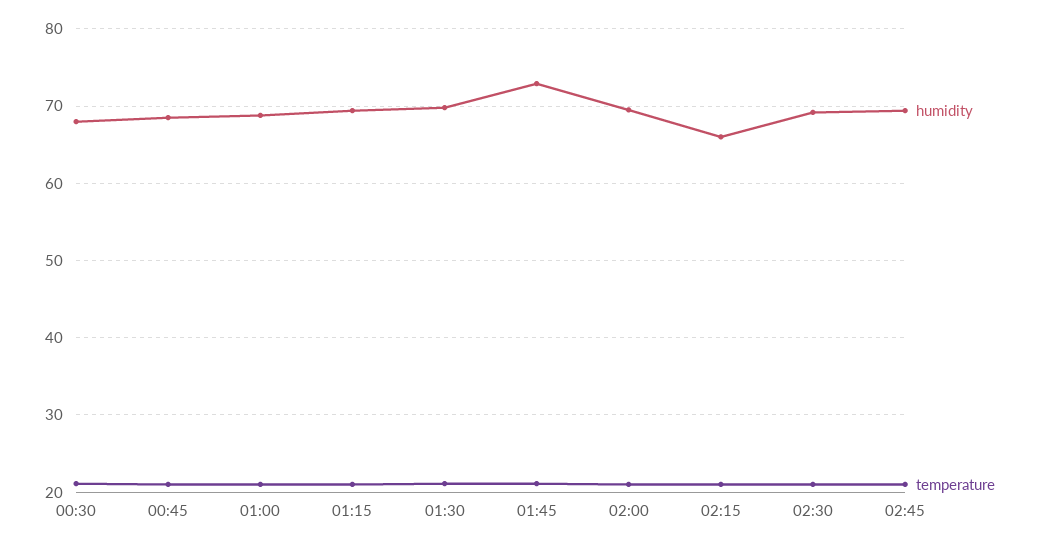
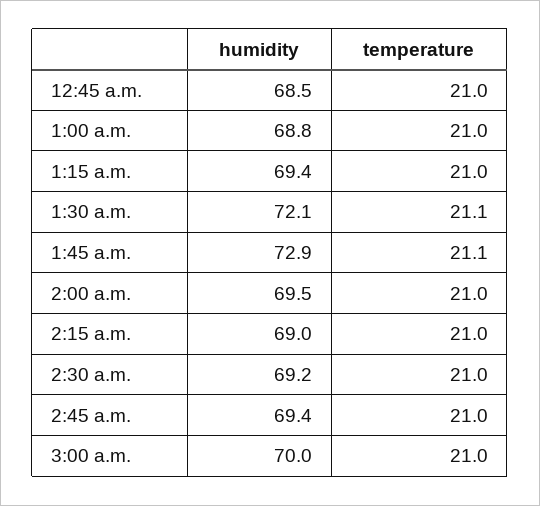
humidity, 00:30: 68 -> none
temperature, 00:30: 21 -> none
humidity, 01:30: 70 -> 72.1
humidity, 02:15: 66 -> 69
humidity, 3:00 a.m.: none -> 70
temperature, 3:00 a.m.: none -> 21

